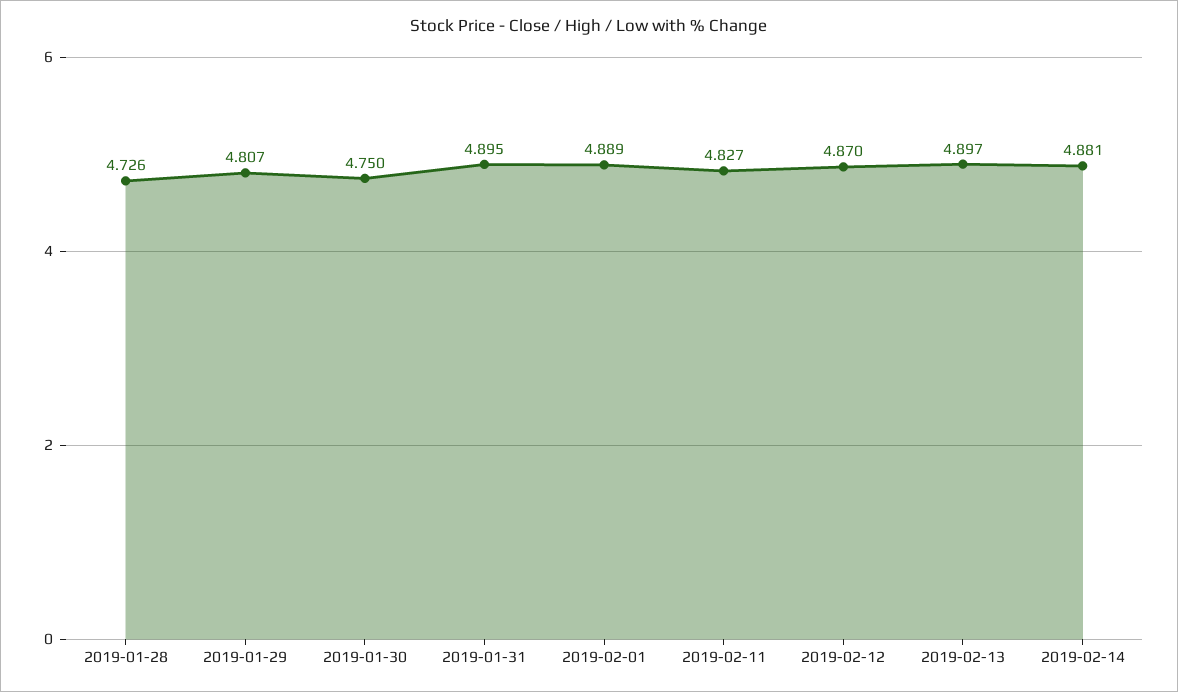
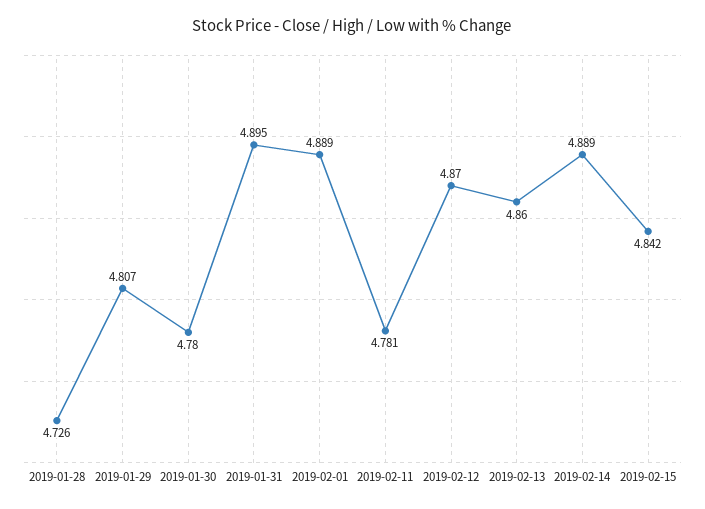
2019-01-30: 4.75 -> 4.78
2019-02-11: 4.827 -> 4.781
2019-02-13: 4.897 -> 4.86
2019-02-14: 4.881 -> 4.889
2019-02-15: none -> 4.842

